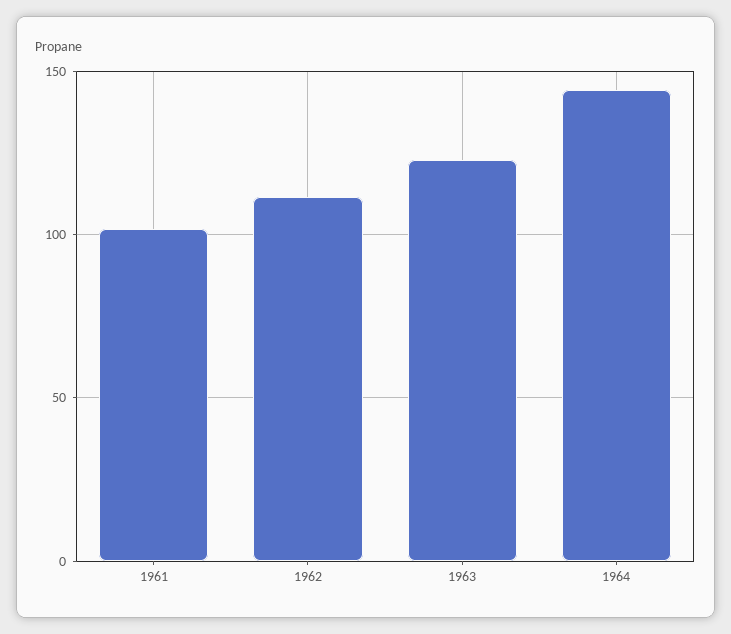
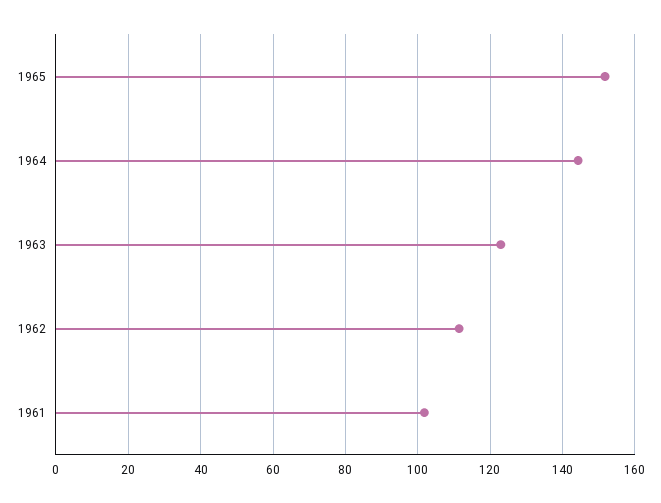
1965: none -> 152

